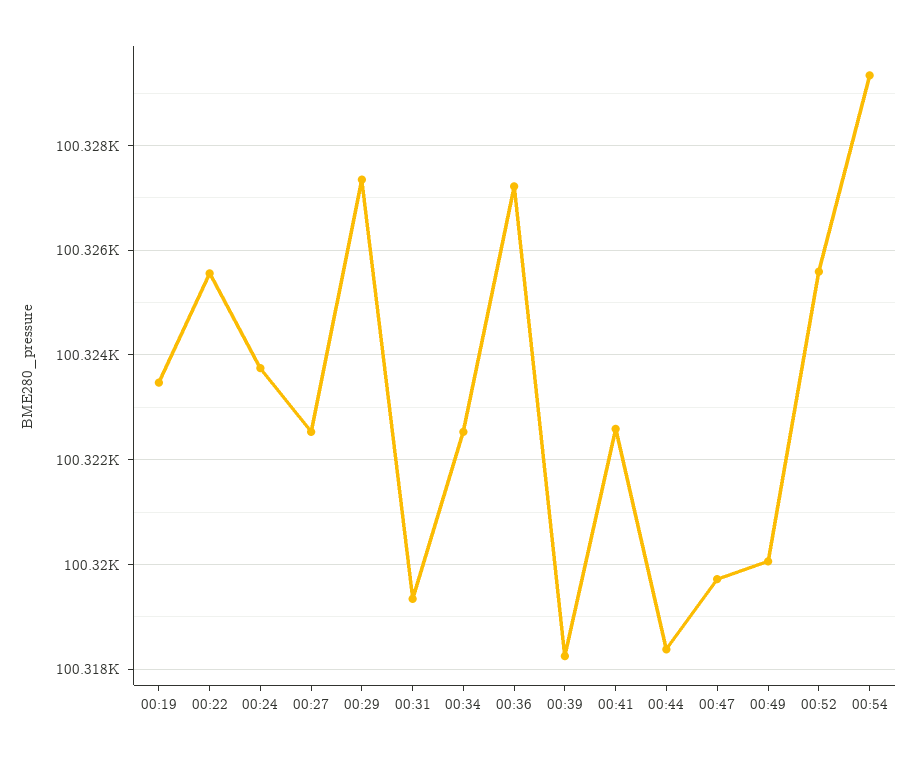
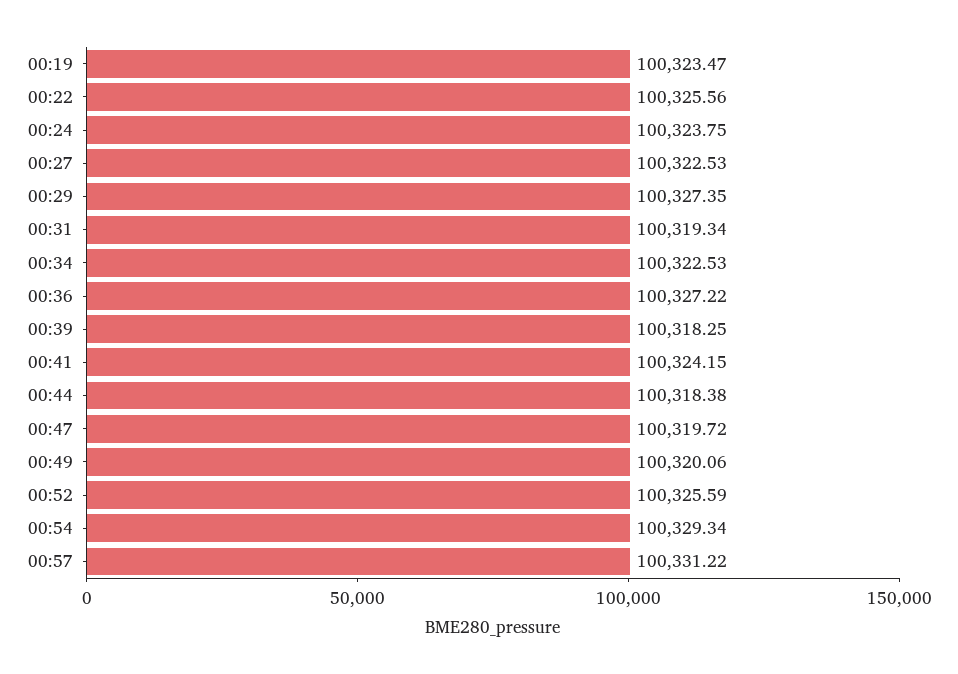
00:41: 100322.6 -> 100324.15
00:57: none -> 100331.22

